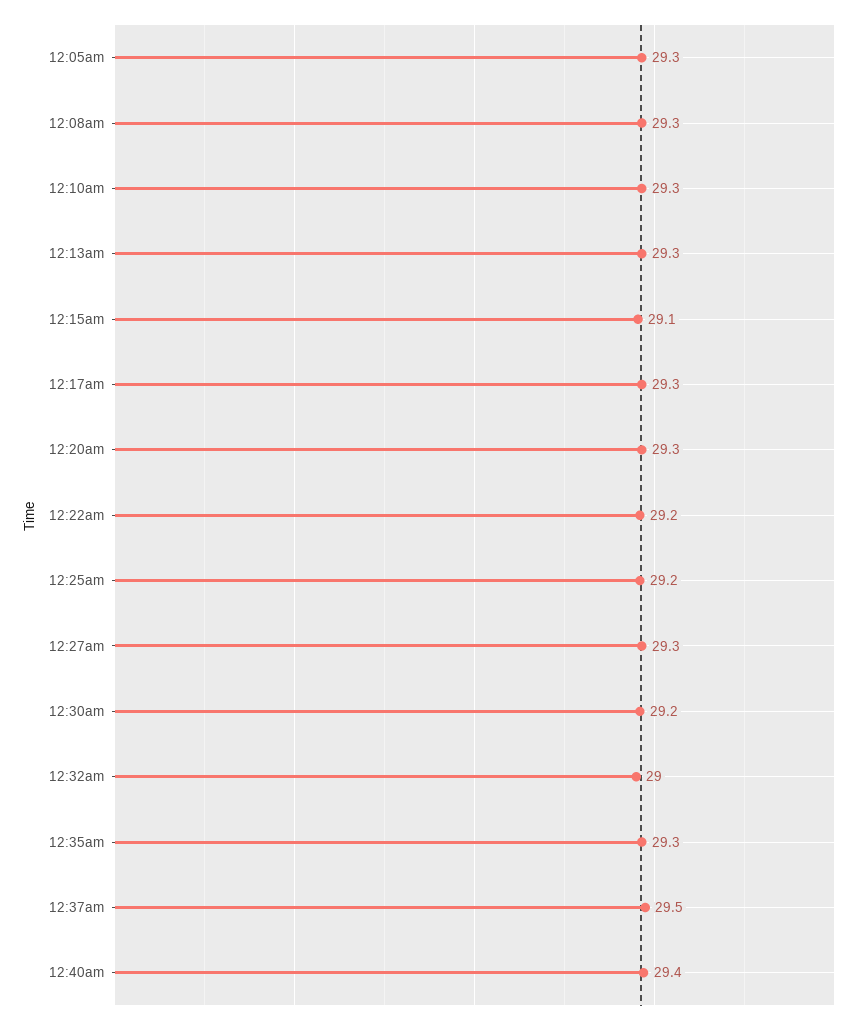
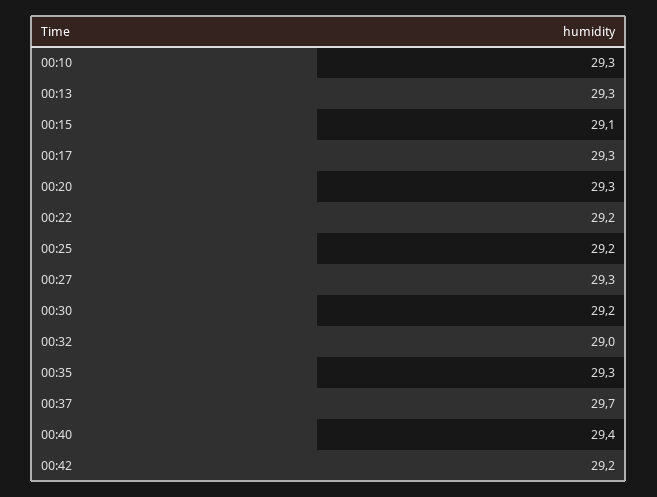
12:05am: 29.3 -> none
12:08am: 29.3 -> none
12:37am: 29.5 -> 29.7
00:42: none -> 29.2

